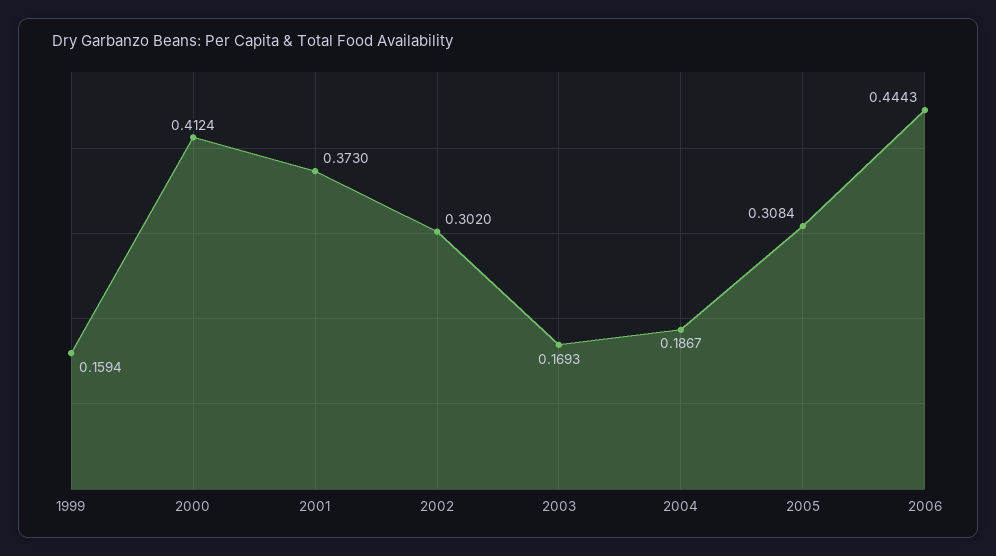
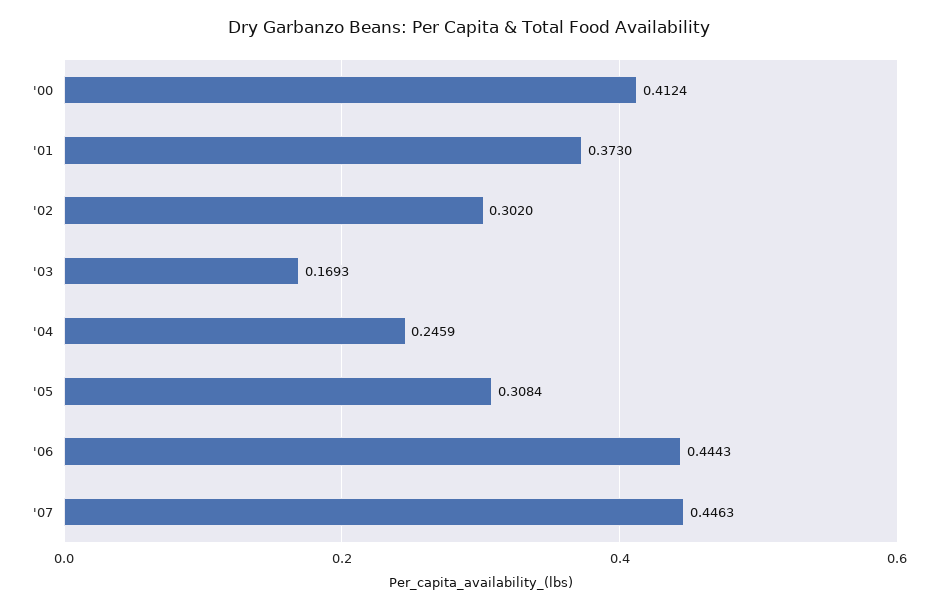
1999: 0.1594 -> none
2004: 0.1867 -> 0.2459
'07: none -> 0.4463

